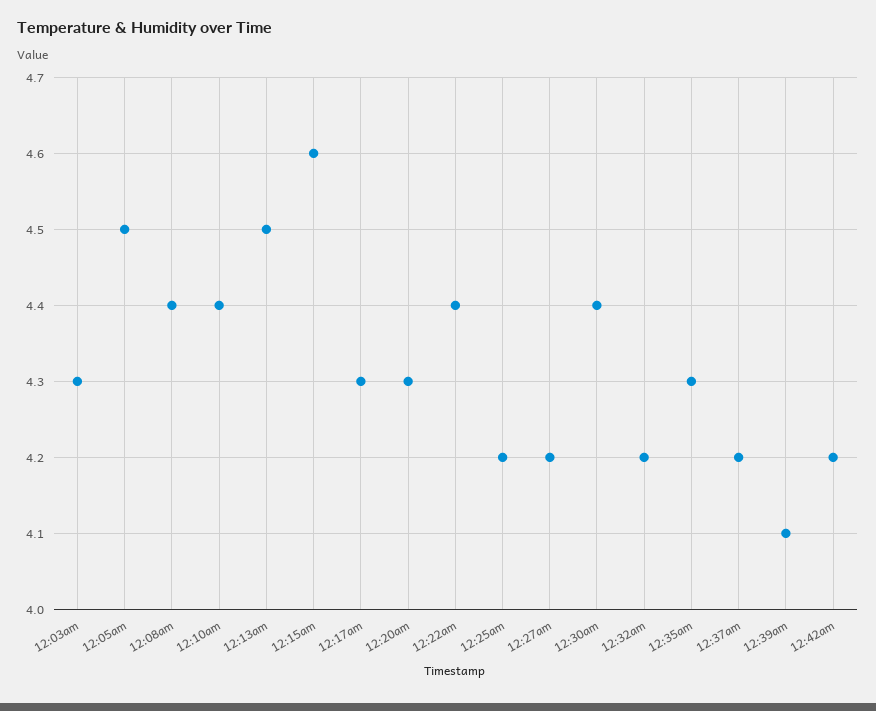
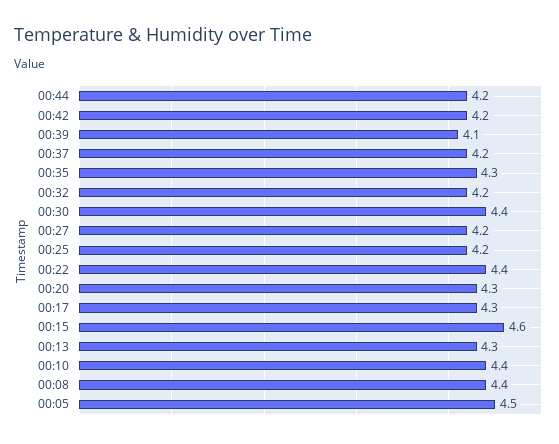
12:03am: 4.3 -> none
12:13am: 4.5 -> 4.3
00:44: none -> 4.2

